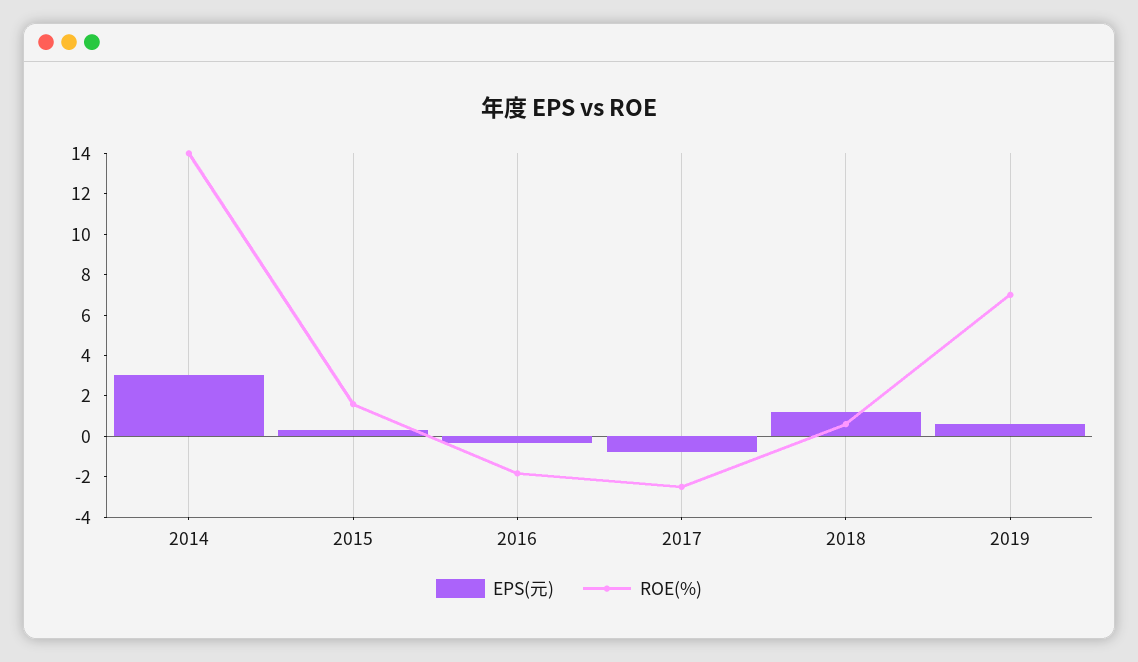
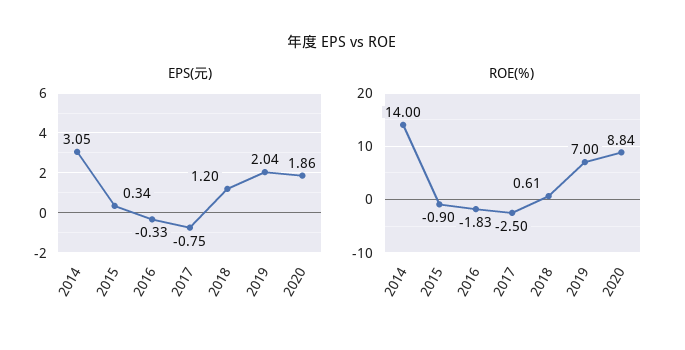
ROE(%), 2015: 1.5 -> -0.9
EPS(元), 2019: 0.5 -> 2.04
EPS(元), 2020: none -> 1.86
ROE(%), 2020: none -> 8.84

